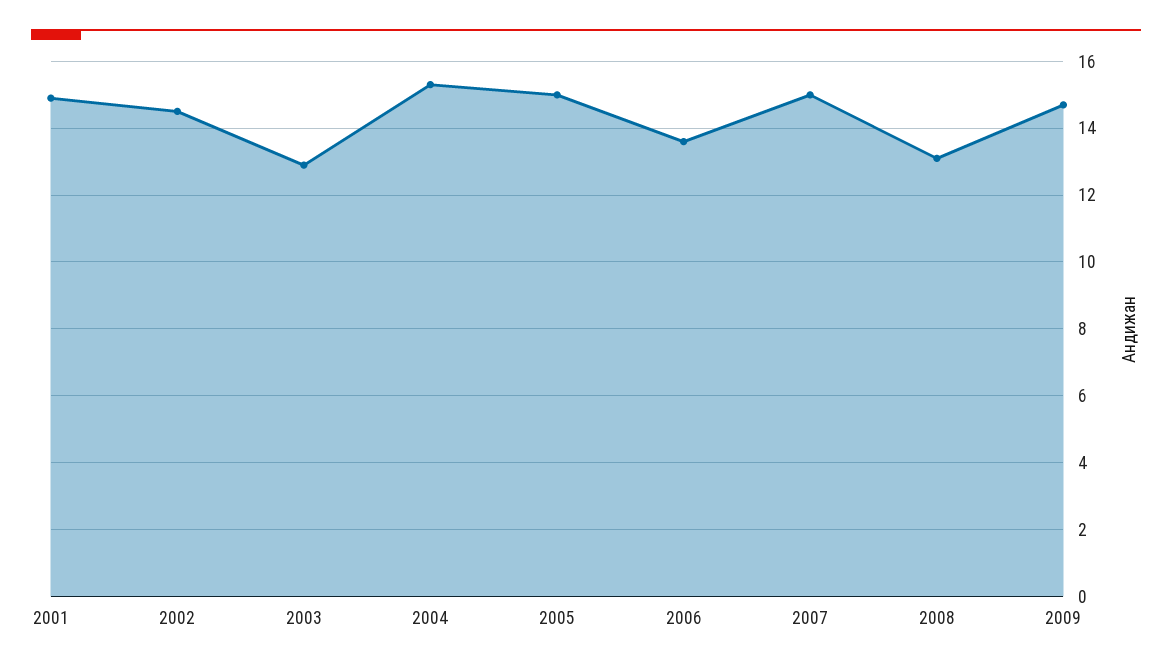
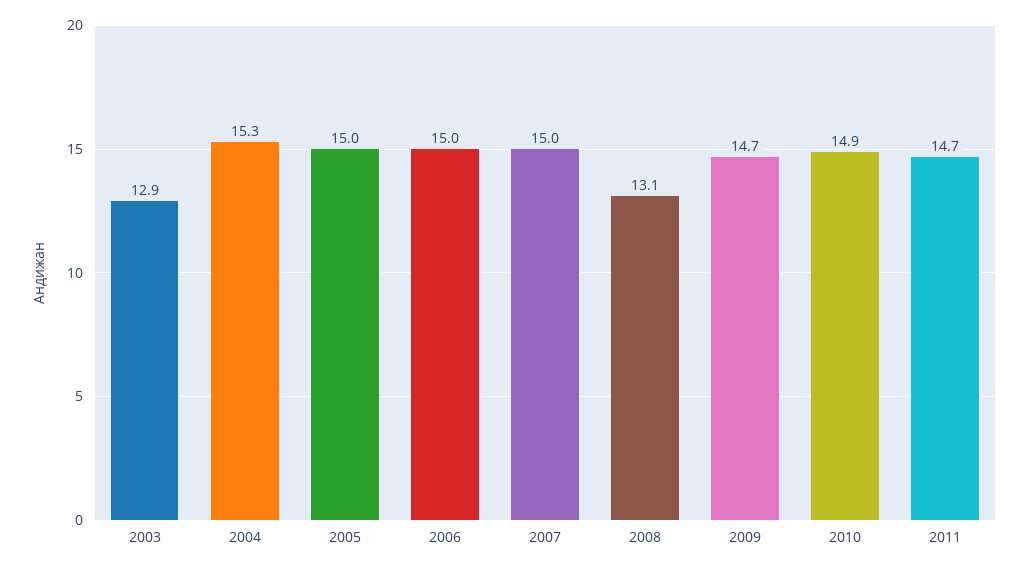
2001: 15 -> none
2002: 14.5 -> none
2006: 13.5 -> 15
2010: none -> 14.9
2011: none -> 14.7

